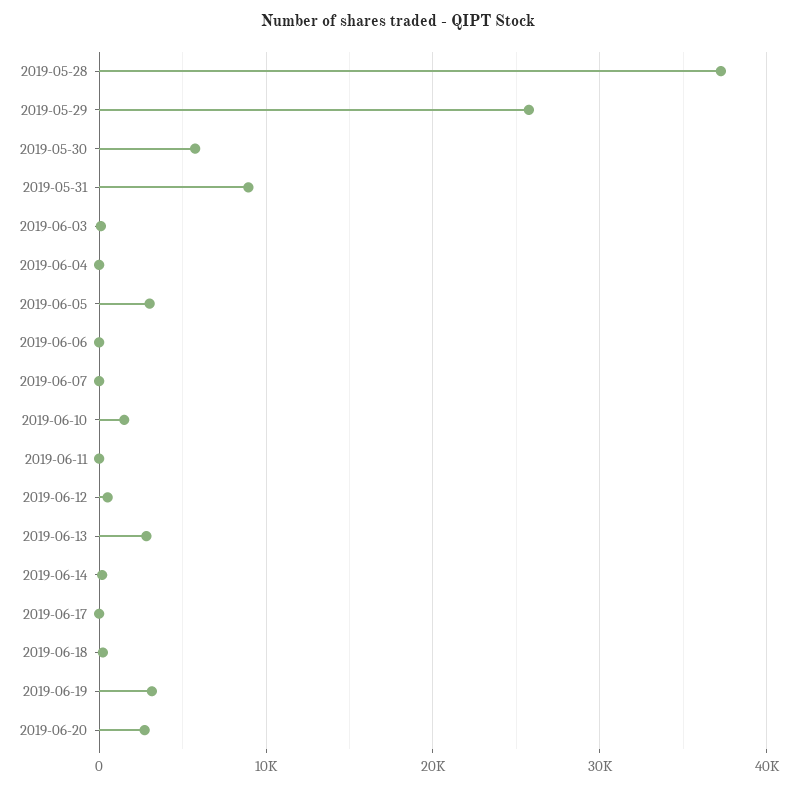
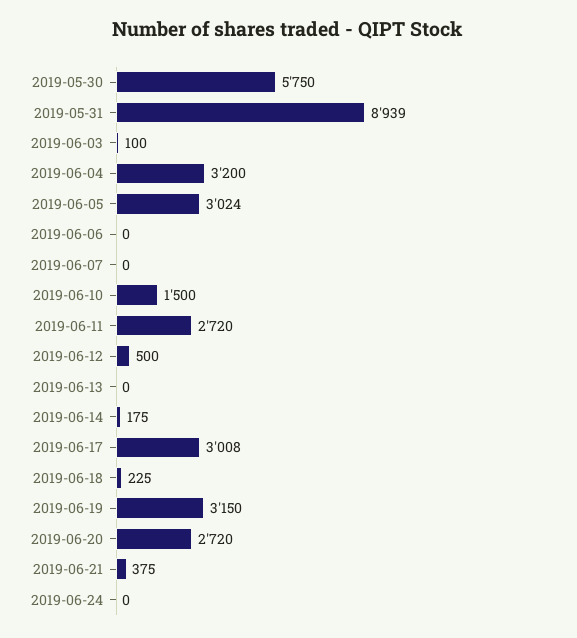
2019-05-28: 37000 -> none
2019-05-29: 26000 -> none
2019-06-04: 0 -> 3200
2019-06-11: 0 -> 2720
2019-06-13: 3000 -> 0
2019-06-17: 0 -> 3008
2019-06-21: none -> 375
2019-06-24: none -> 0

